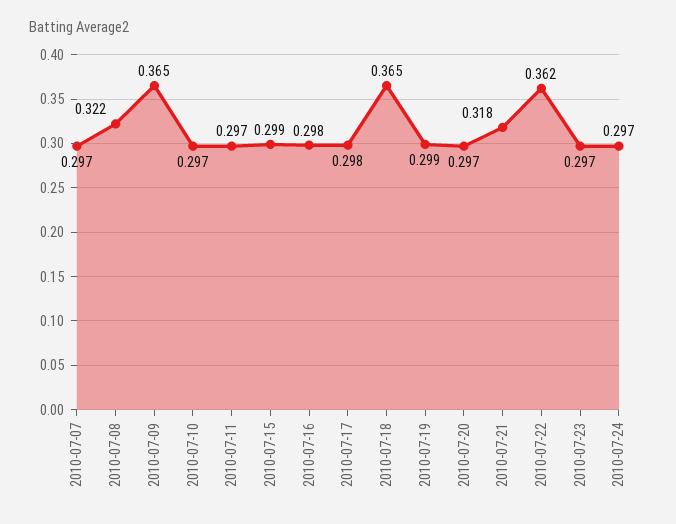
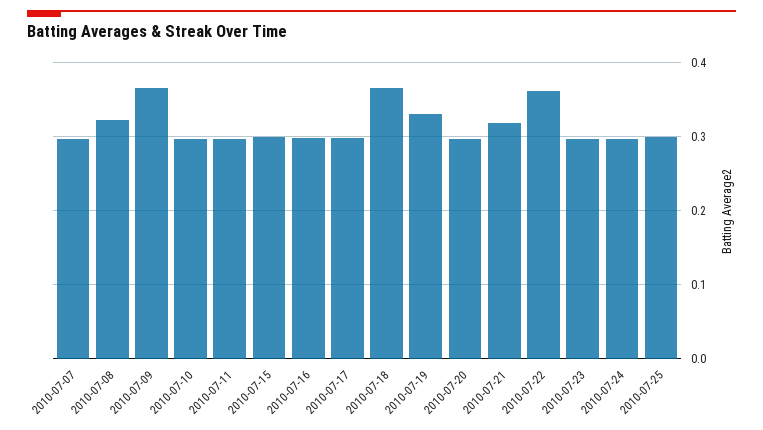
2010-07-19: 0.299 -> 0.33
2010-07-25: none -> 0.3

